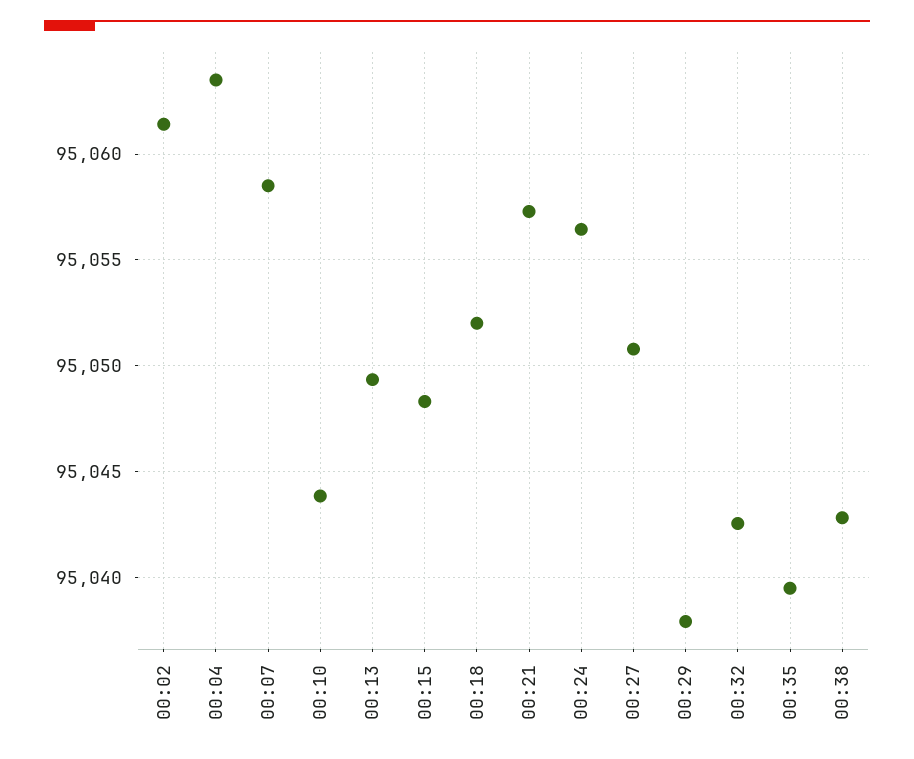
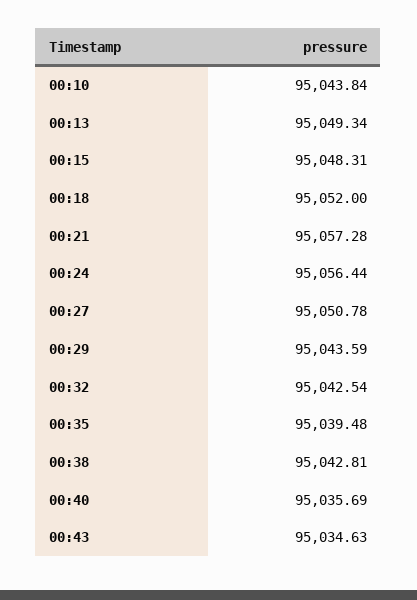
00:02: 95061.5 -> none
00:04: 95063.5 -> none
00:07: 95058.5 -> none
00:29: 95038 -> 95043.59
00:40: none -> 95035.69
00:43: none -> 95034.63

